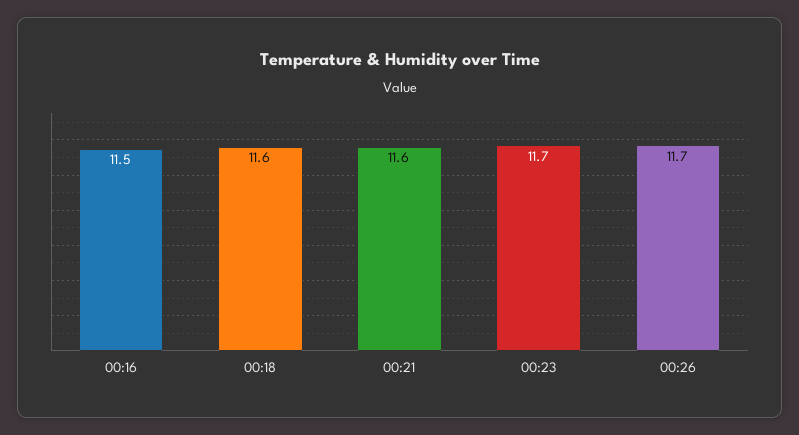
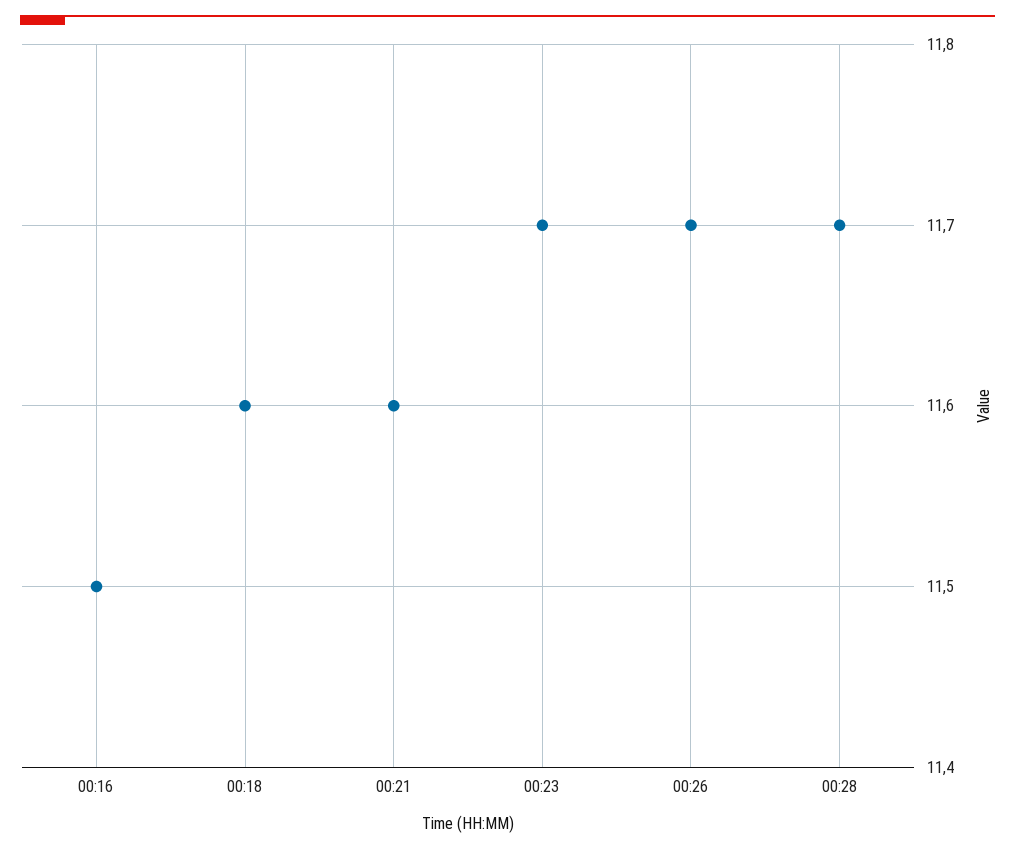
00:28: none -> 11.7

